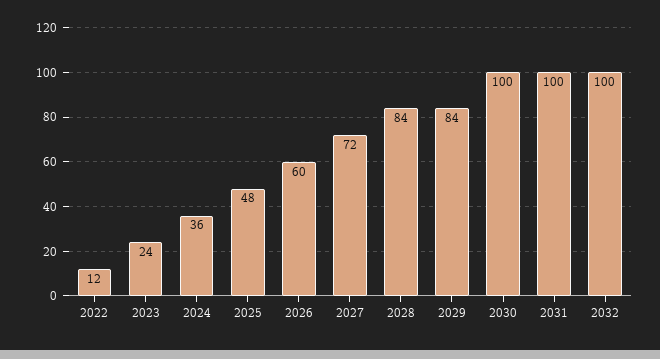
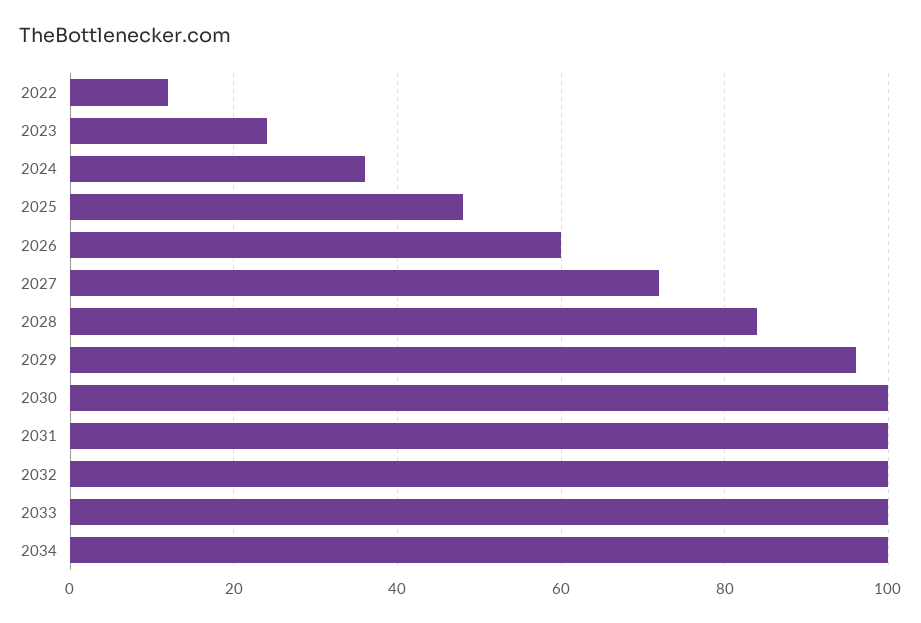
2029: 84 -> 95
2033: none -> 100
2034: none -> 100

